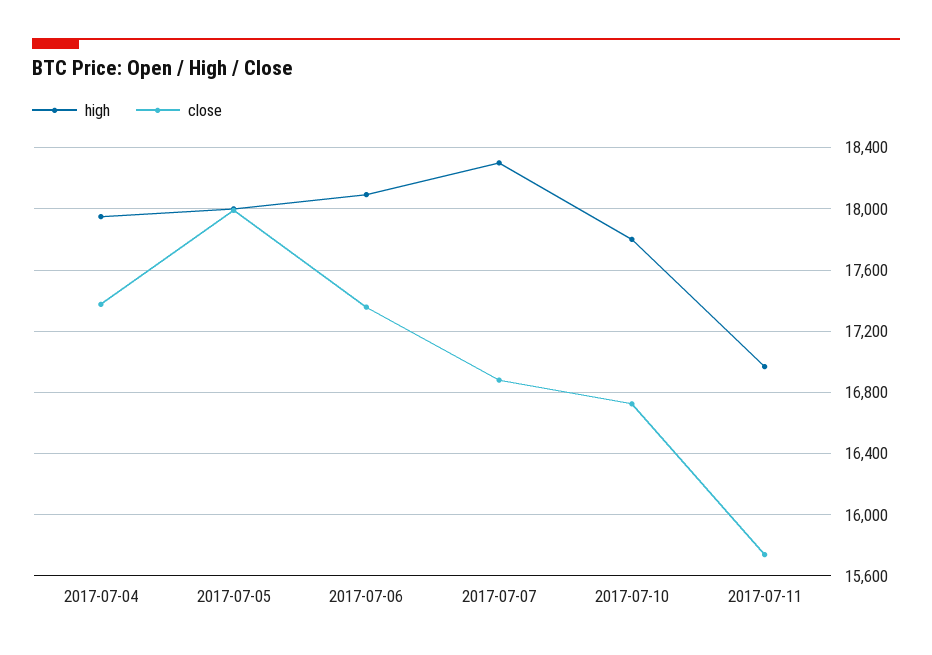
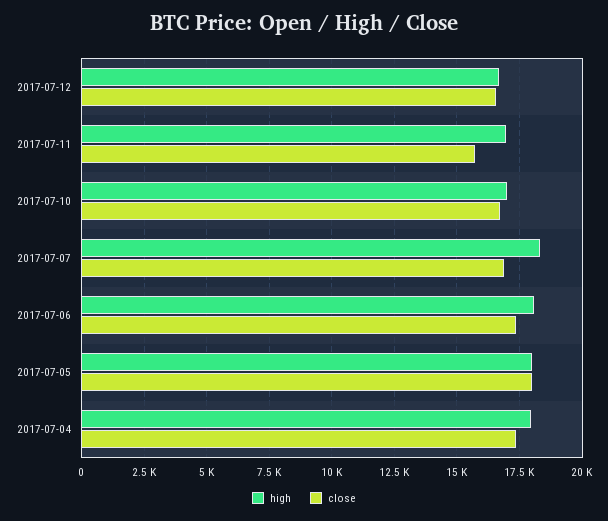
high, 2017-07-10: 17800 -> 17000
high, 2017-07-12: none -> 16750
close, 2017-07-12: none -> 16500

